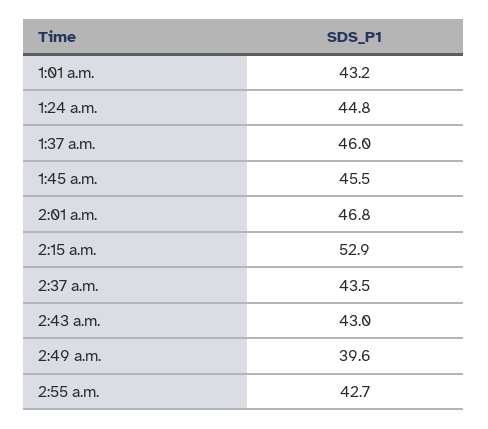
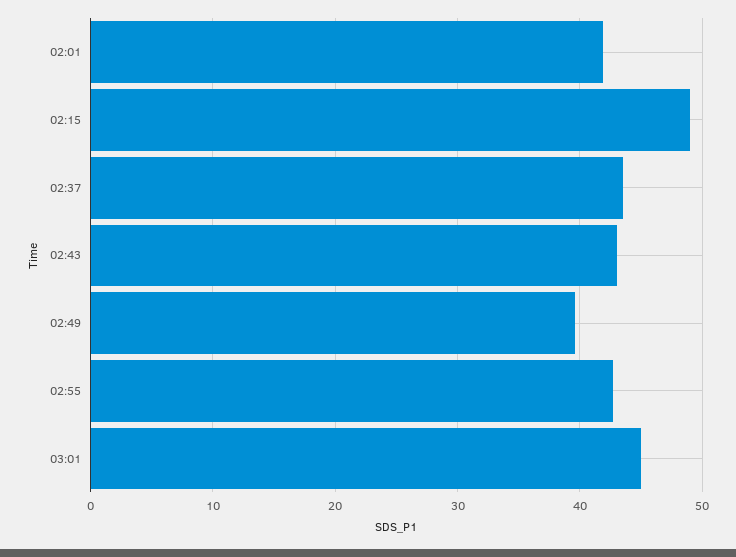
1:01 a.m.: 43.2 -> none
1:24 a.m.: 44.8 -> none
1:37 a.m.: 46 -> none
1:45 a.m.: 45.5 -> none
2:01 a.m.: 46.8 -> 42
2:15 a.m.: 52.9 -> 49
03:01: none -> 45

